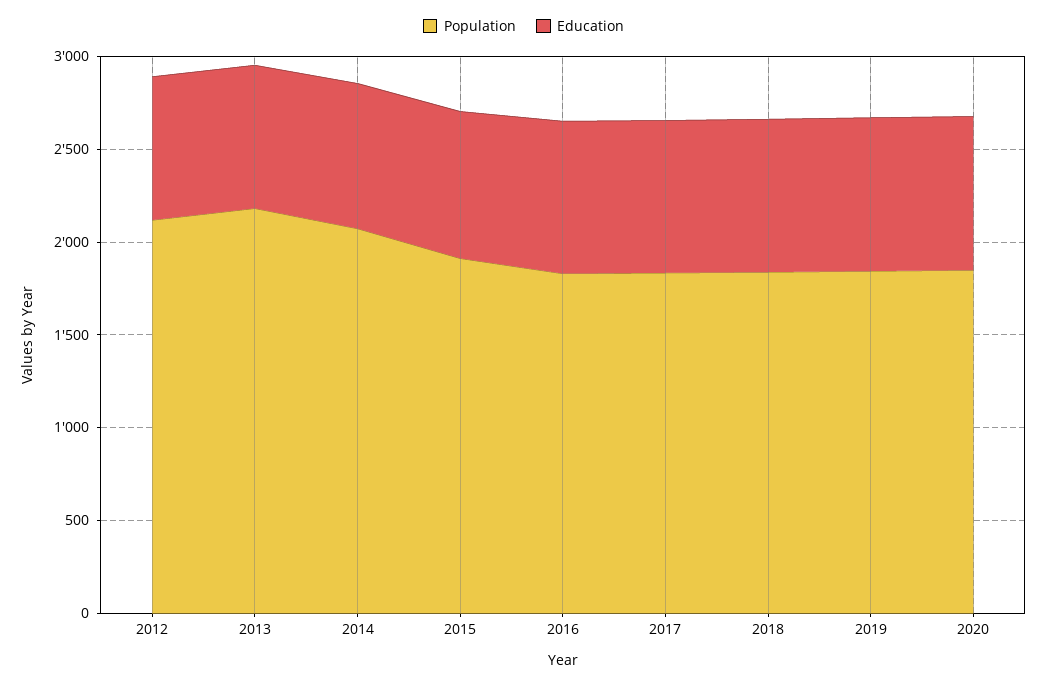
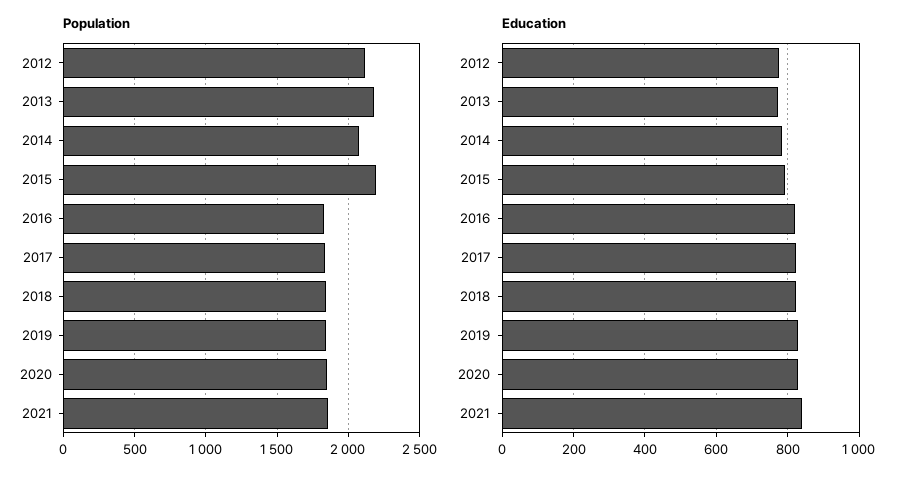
Population, 2015: 1900 -> 2200
Population, 2021: none -> 1850
Education, 2021: none -> 840

